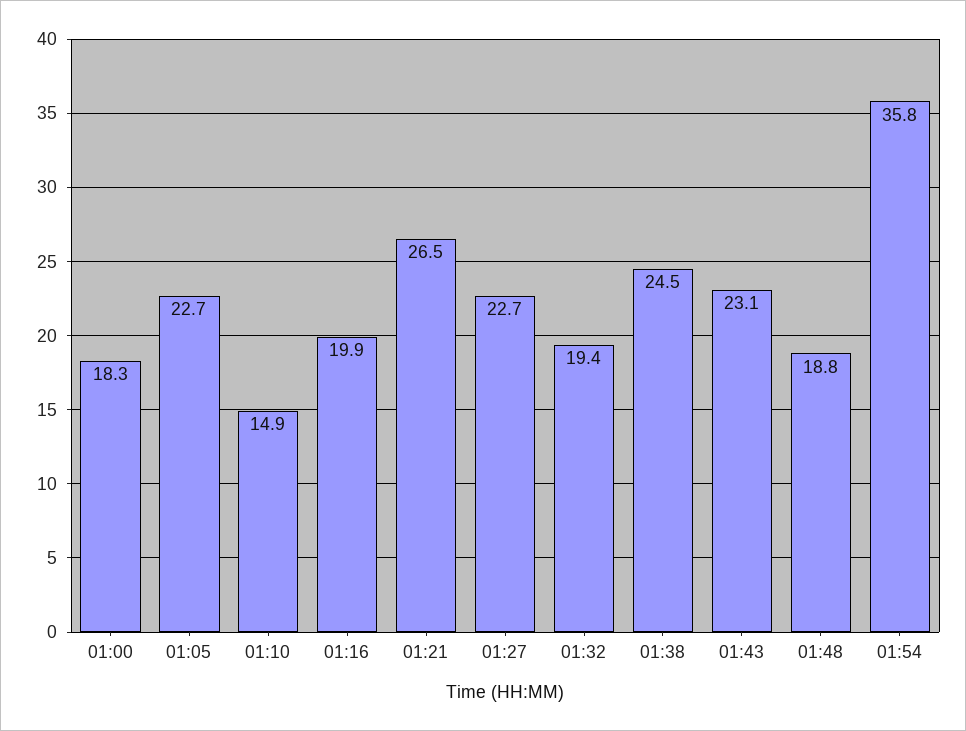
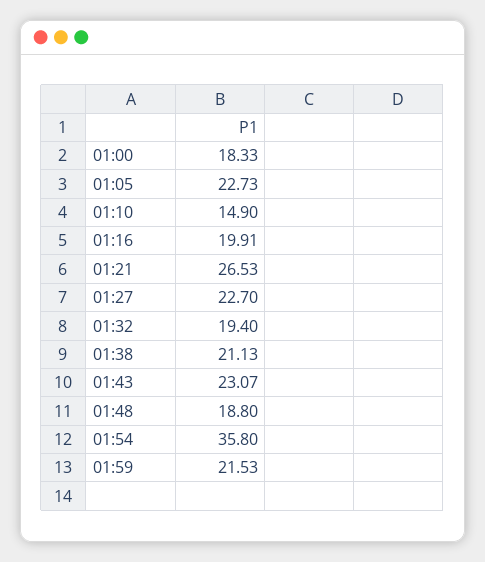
01:38: 24.5 -> 21.13
01:59: none -> 21.53

